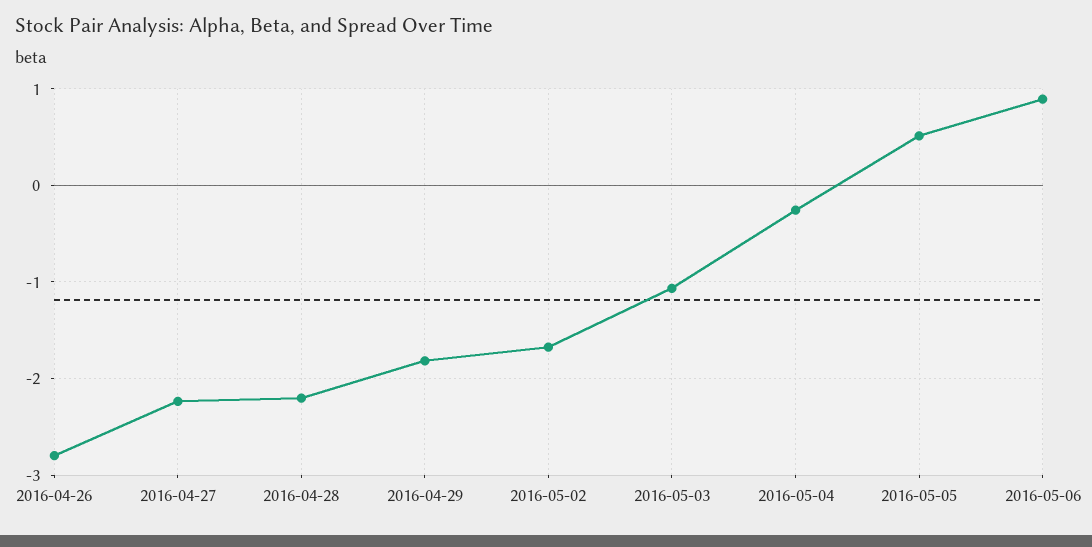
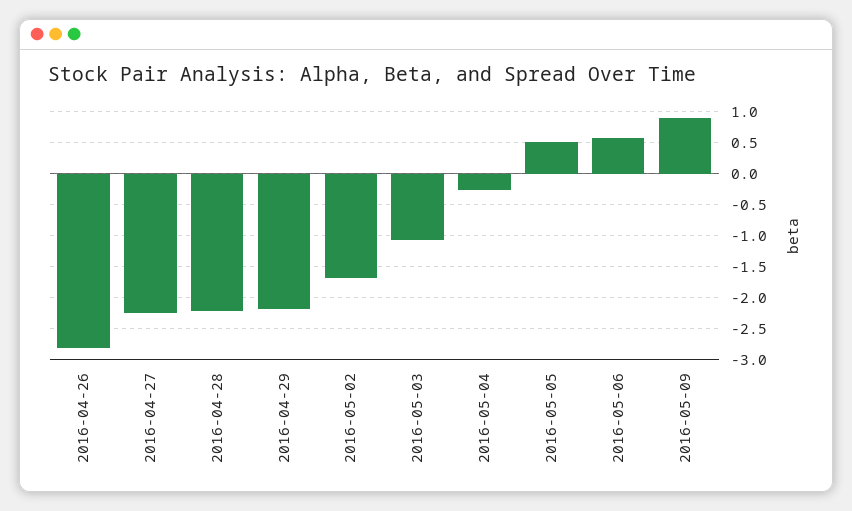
2016-04-29: -1.8 -> -2.2
2016-05-06: 0.9 -> 0.6
2016-05-09: none -> 0.9

